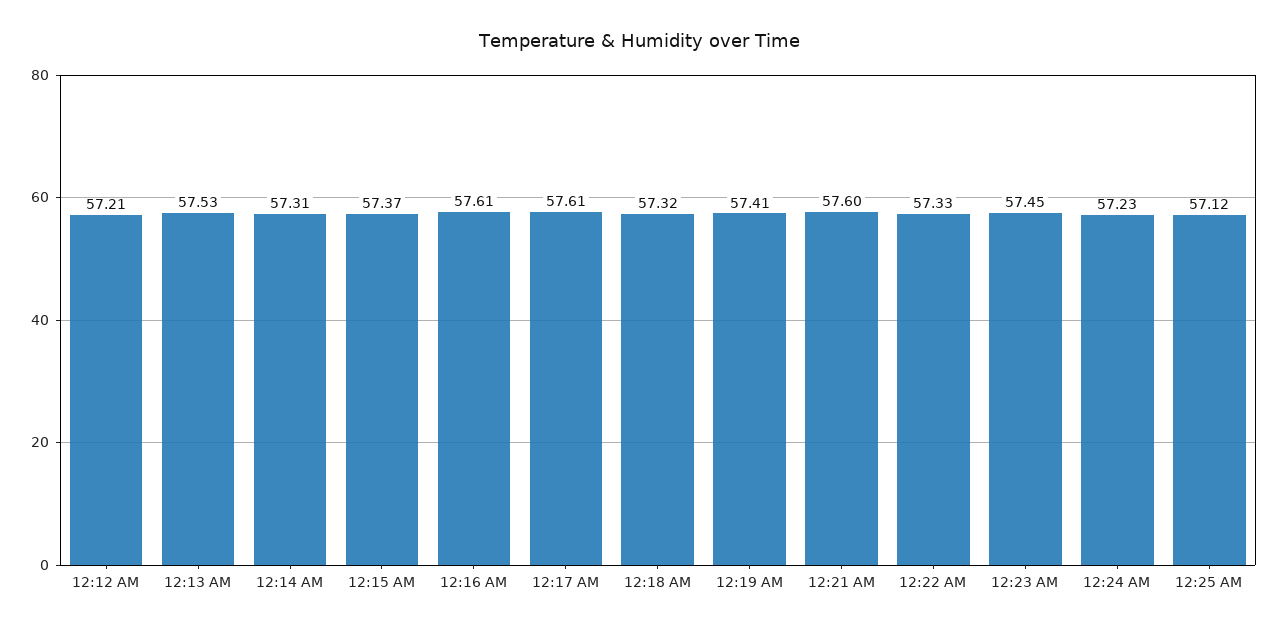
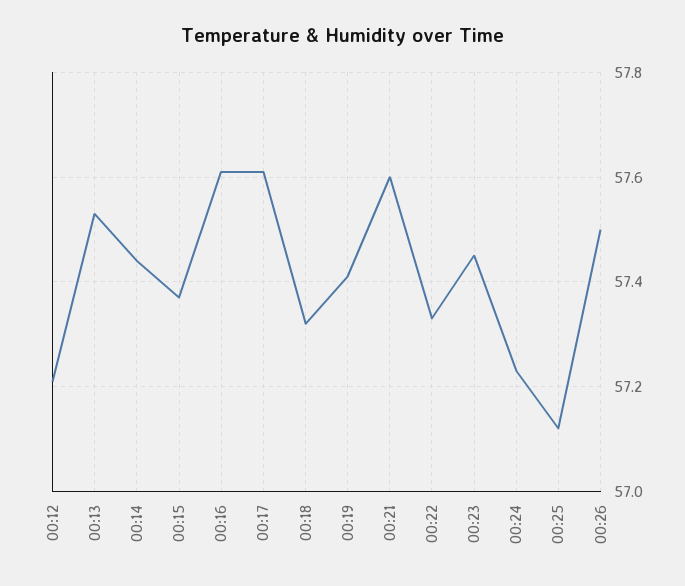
12:14 AM: 57.31 -> 57.45
00:26: none -> 57.5

